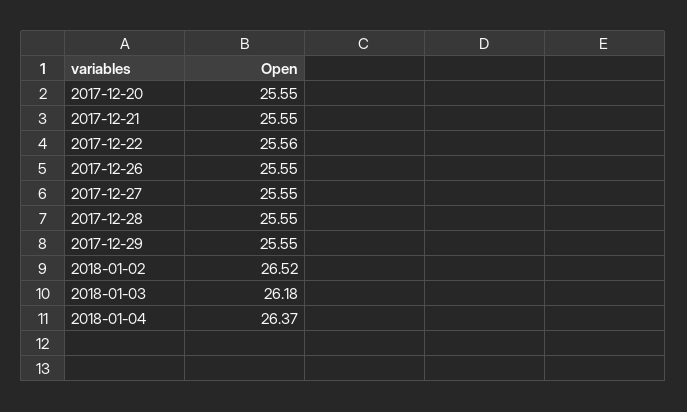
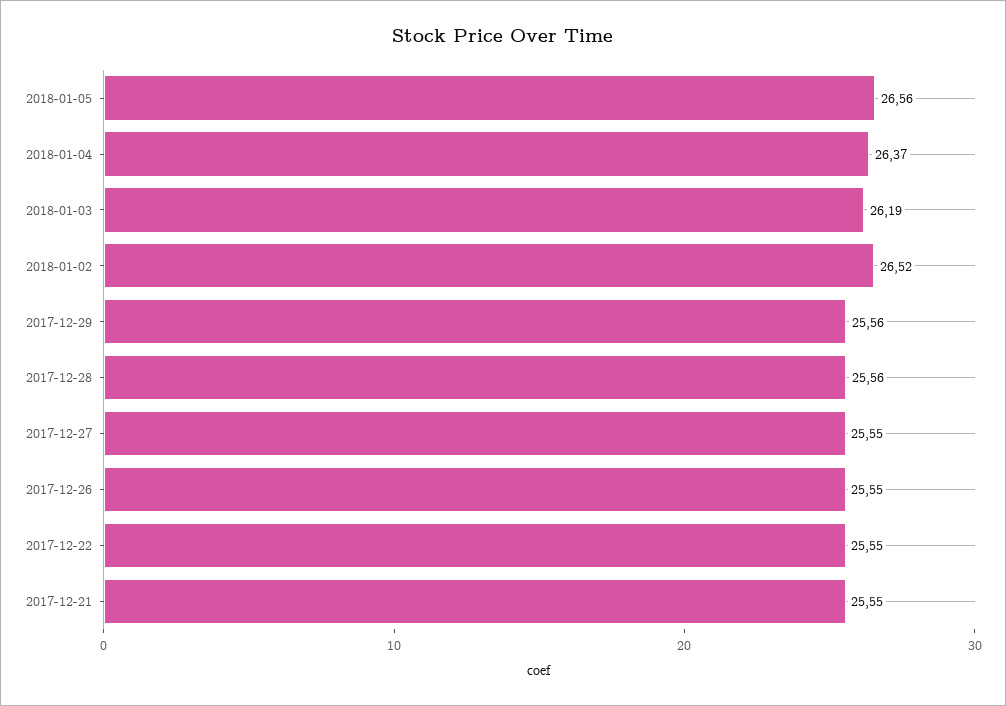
2017-12-20: 25.55 -> none
2017-12-22: 25.56 -> 25.55
2017-12-28: 25.55 -> 25.56
2017-12-29: 25.55 -> 25.56
2018-01-03: 26.18 -> 26.19
2018-01-05: none -> 26.56

